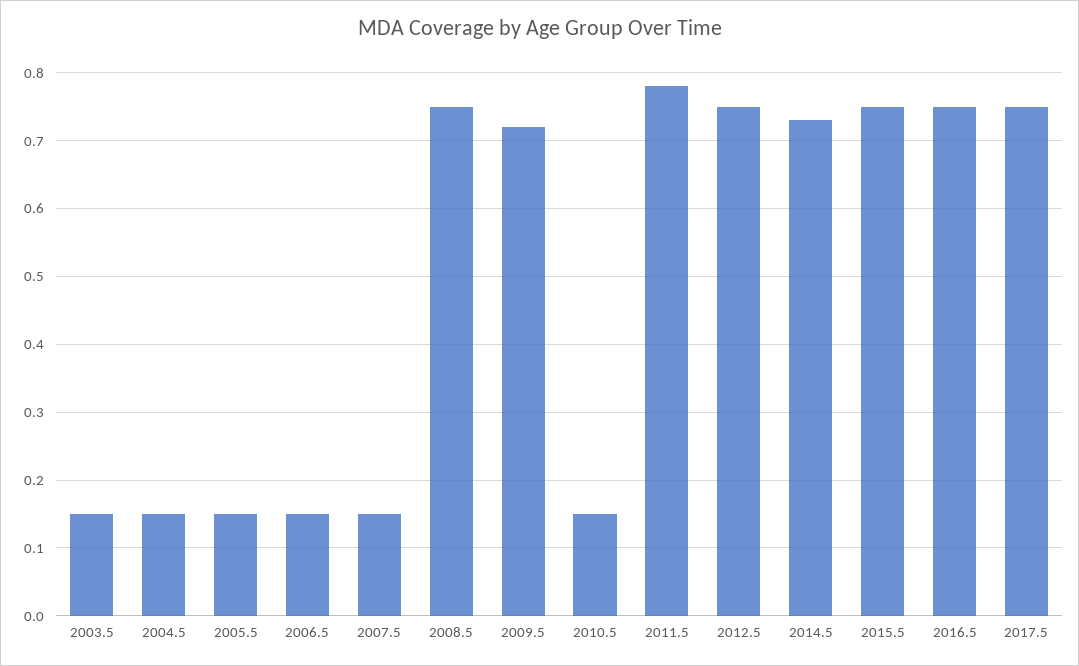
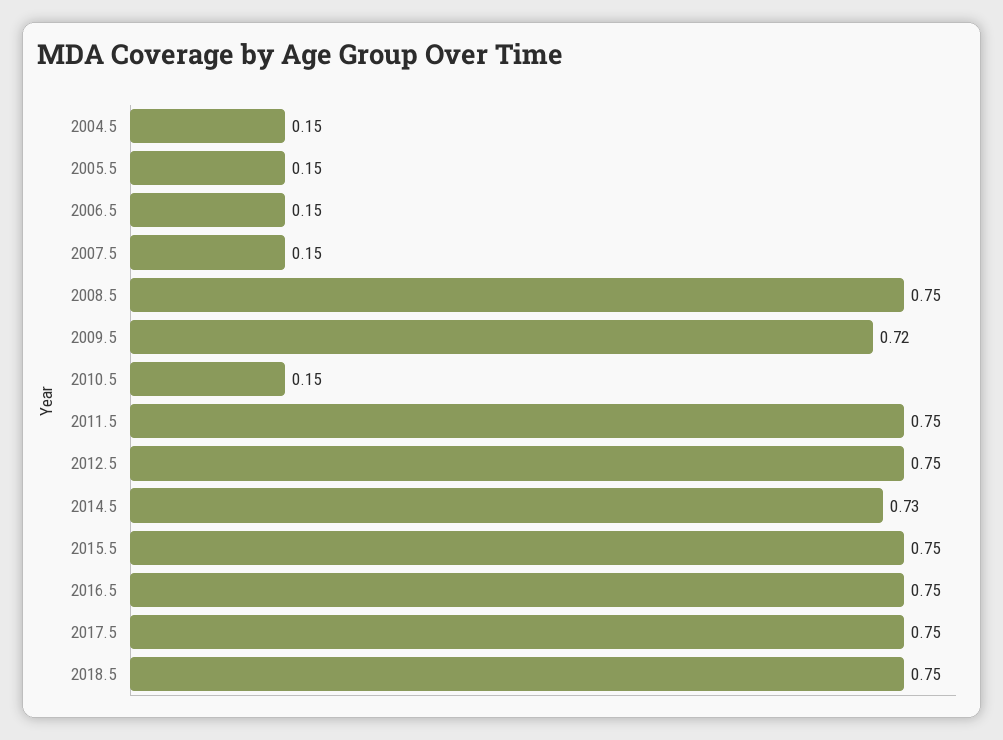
2003.5: 0.15 -> none
2011.5: 0.78 -> 0.75
2018.5: none -> 0.75

